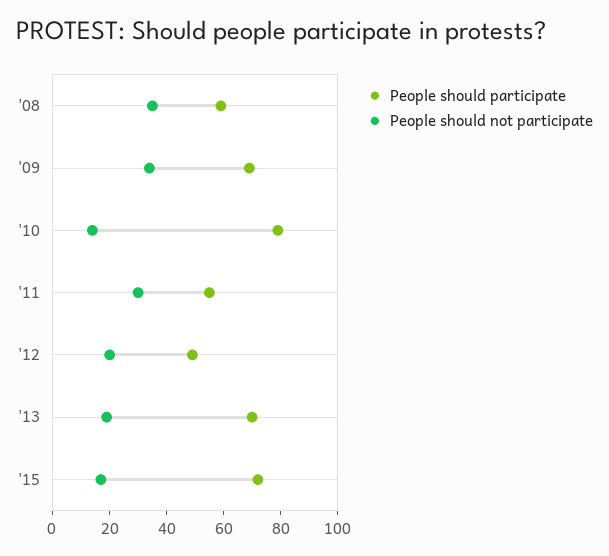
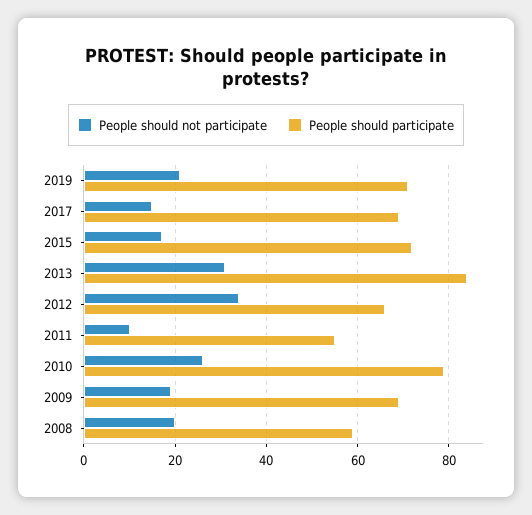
People should not participate, '08: 35 -> 20
People should not participate, '09: 35 -> 20
People should not participate, '10: 15 -> 25
People should not participate, '11: 30 -> 10
People should participate, '12: 50 -> 65
People should not participate, '12: 20 -> 35
People should participate, '13: 70 -> 85
People should not participate, '13: 20 -> 30
People should not participate, 2019: none -> 20
People should participate, 2019: none -> 70
People should not participate, 2017: none -> 15
People should participate, 2017: none -> 70

